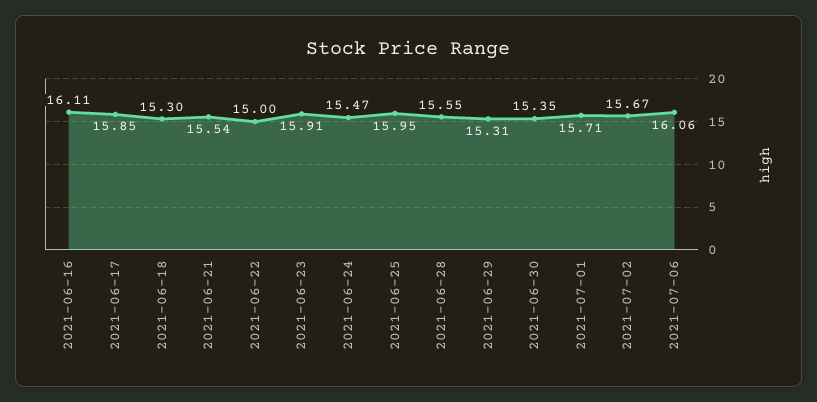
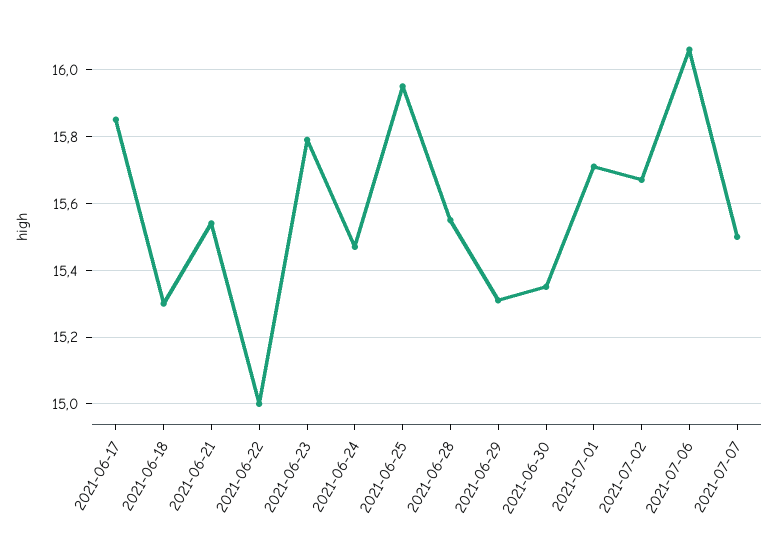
2021-06-16: 16.11 -> none
2021-06-23: 15.91 -> 15.8
2021-07-07: none -> 15.5

